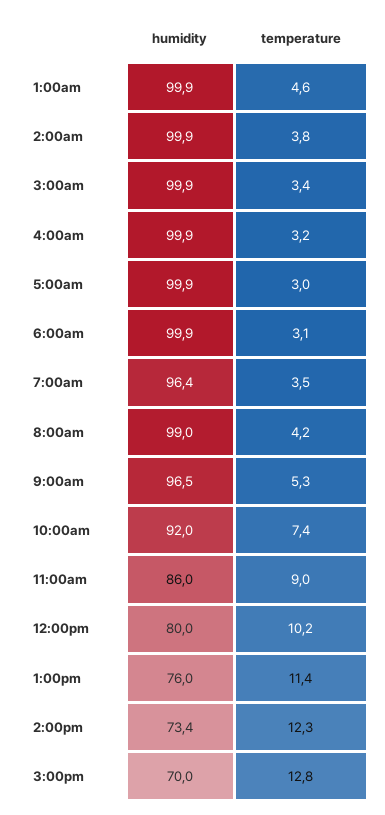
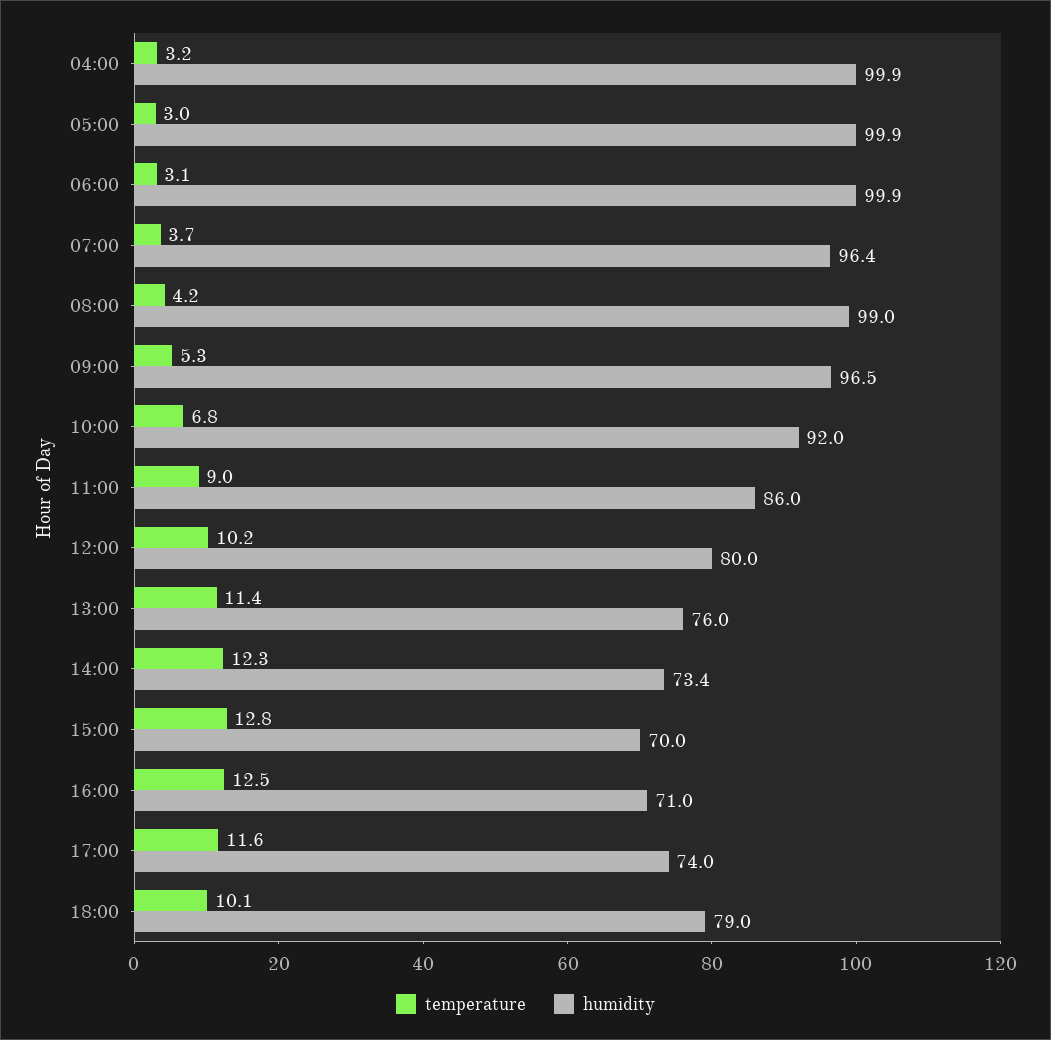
humidity, 1:00am: 99.9 -> none
temperature, 1:00am: 4.6 -> none
humidity, 2:00am: 99.9 -> none
temperature, 2:00am: 3.8 -> none
humidity, 3:00am: 99.9 -> none
temperature, 3:00am: 3.4 -> none
temperature, 7:00am: 3.5 -> 3.7
temperature, 10:00am: 7.4 -> 6.8
temperature, 16:00: none -> 12.5
humidity, 16:00: none -> 71
temperature, 17:00: none -> 11.6
humidity, 17:00: none -> 74
temperature, 18:00: none -> 10.1
humidity, 18:00: none -> 79

